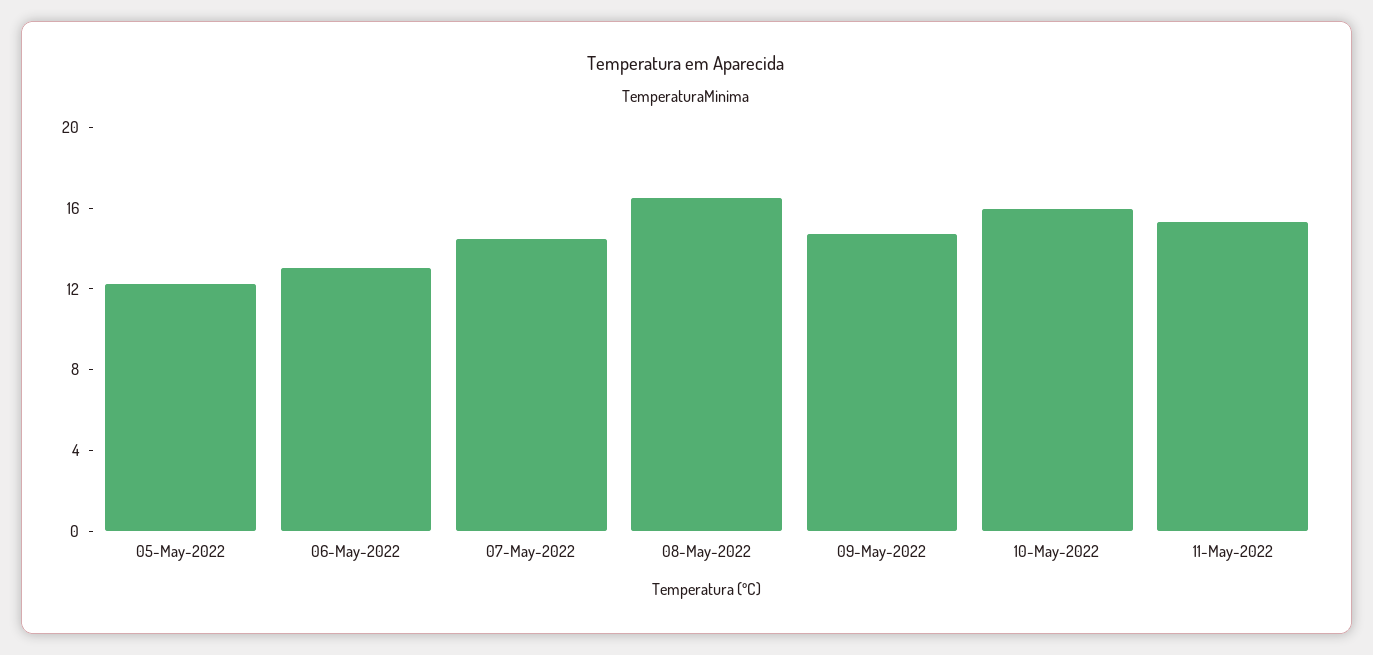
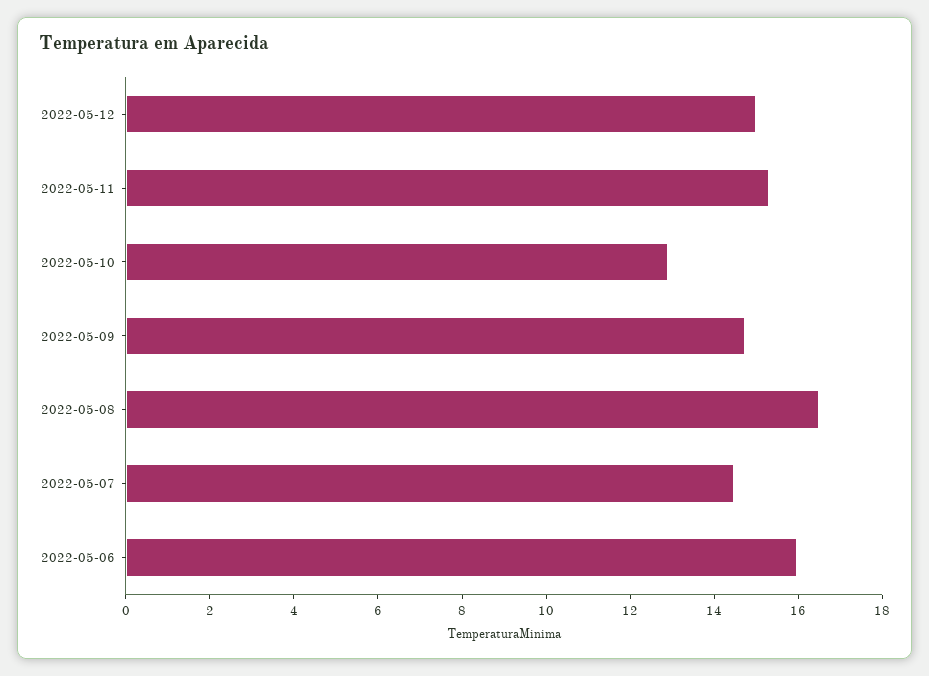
05-May-2022: 12 -> none
06-May-2022: 13 -> 16
10-May-2022: 16 -> 13
2022-05-12: none -> 15

